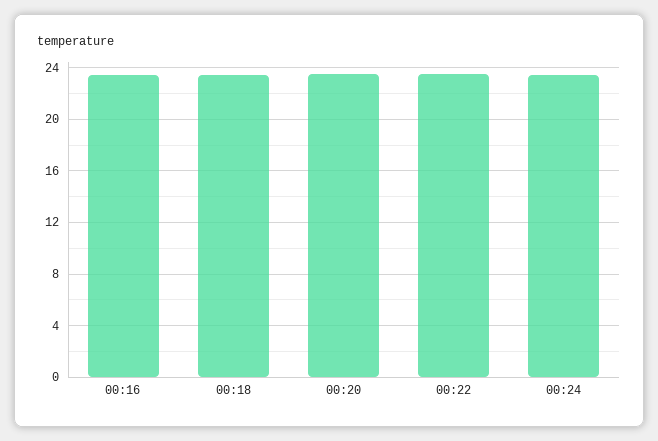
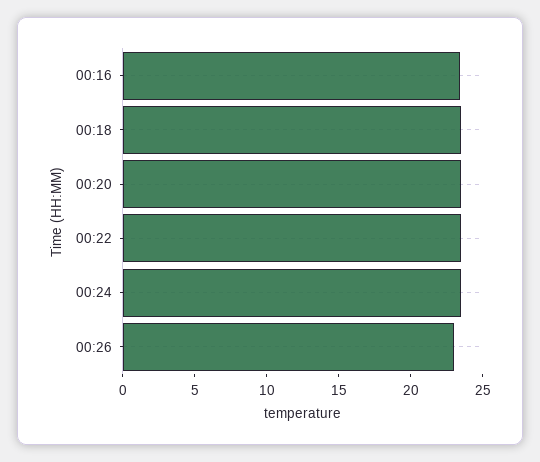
00:26: none -> 23

